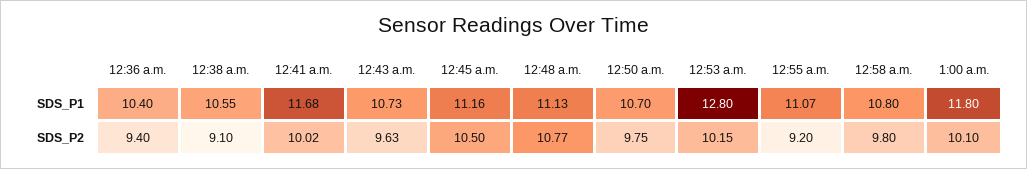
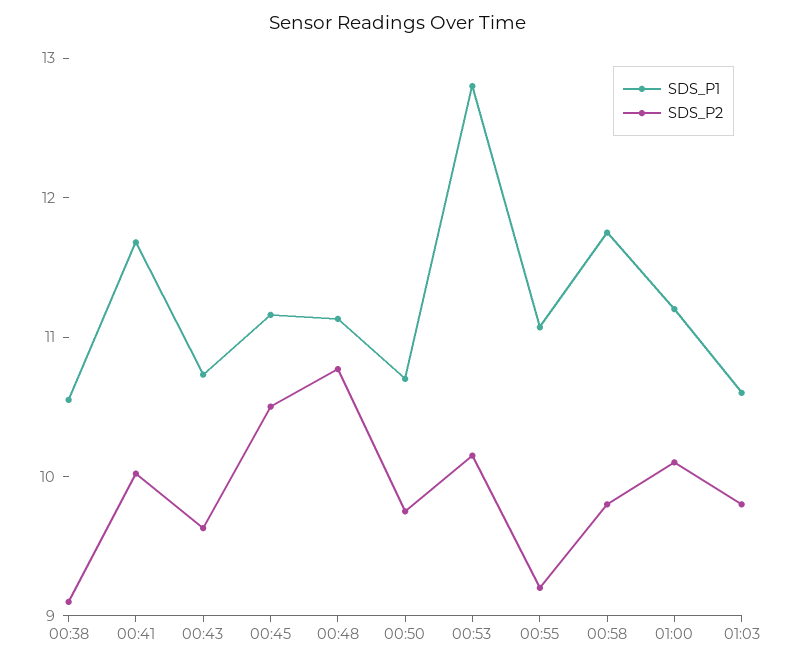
SDS_P1, 12:36 a.m.: 10.4 -> none
SDS_P1, 12:58 a.m.: 10.8 -> 11.8
SDS_P1, 1:00 a.m.: 11.8 -> 11.2
SDS_P2, 12:36 a.m.: 9.4 -> none
SDS_P1, 01:03: none -> 10.6
SDS_P2, 01:03: none -> 9.8

